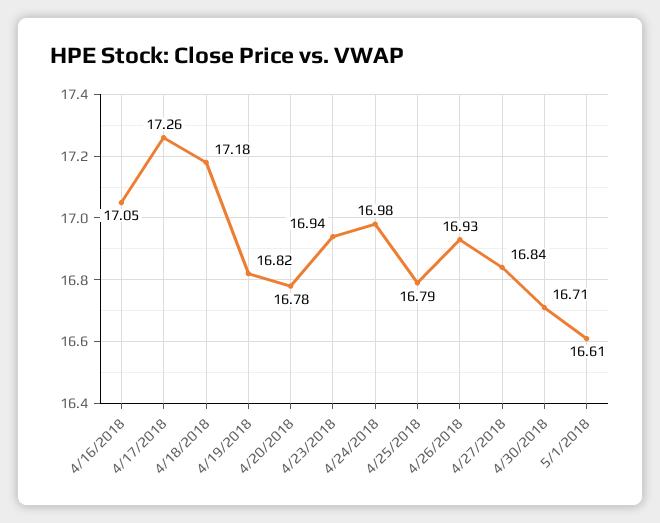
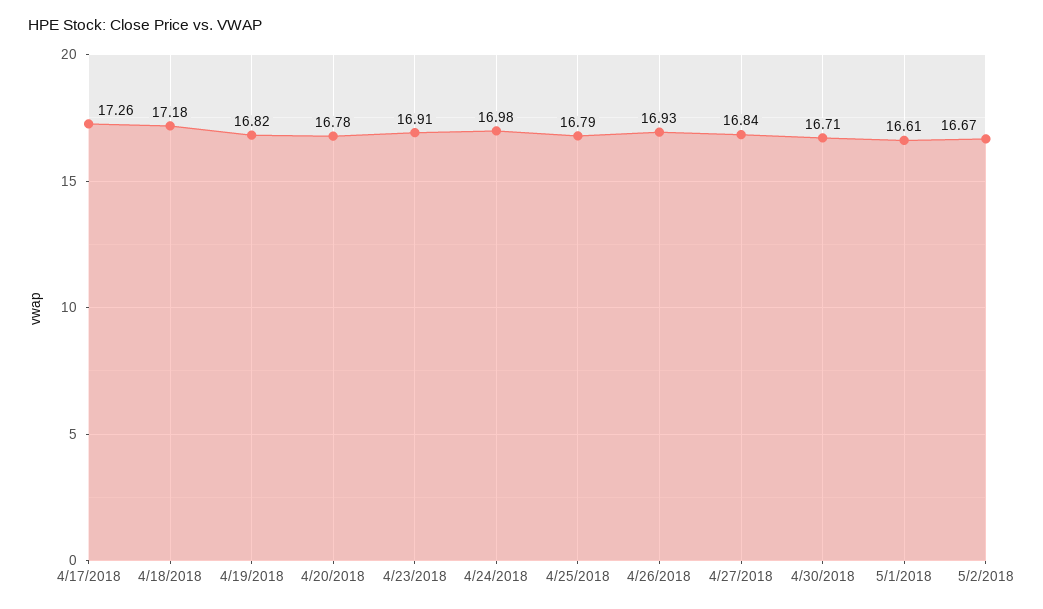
4/16/2018: 17.05 -> none
4/23/2018: 16.94 -> 16.91
5/2/2018: none -> 16.67

